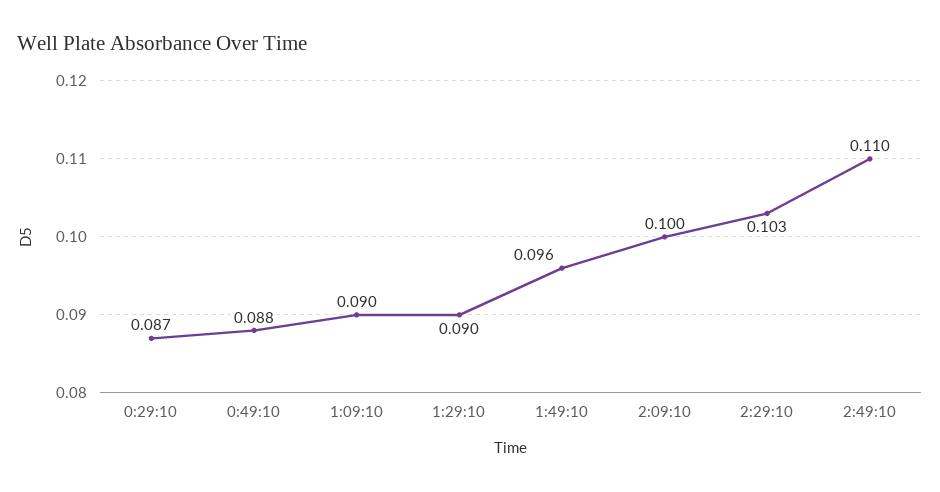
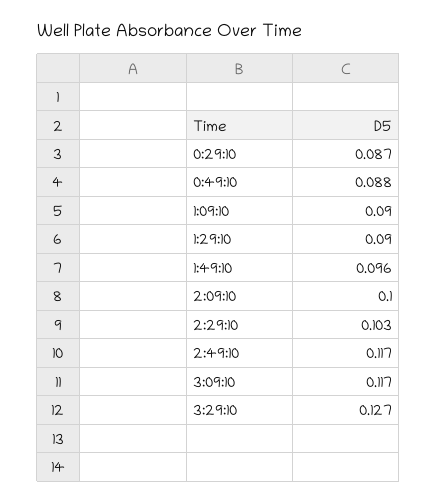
2:49:10: 0.11 -> 0.117
3:09:10: none -> 0.117
3:29:10: none -> 0.127

